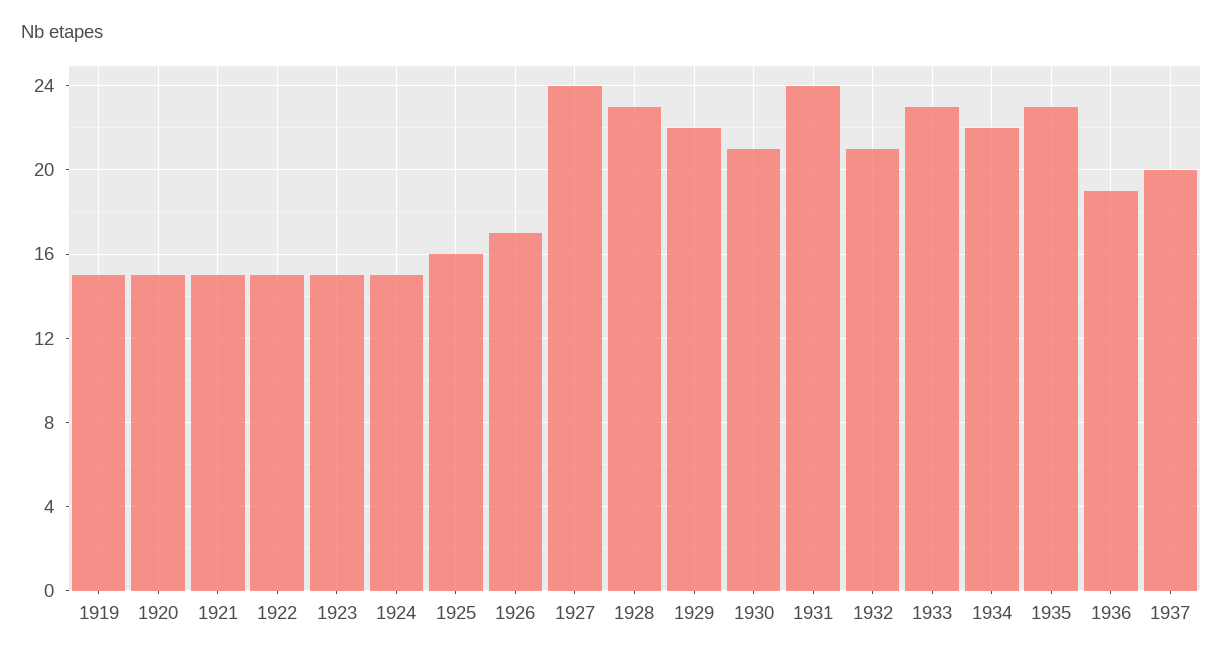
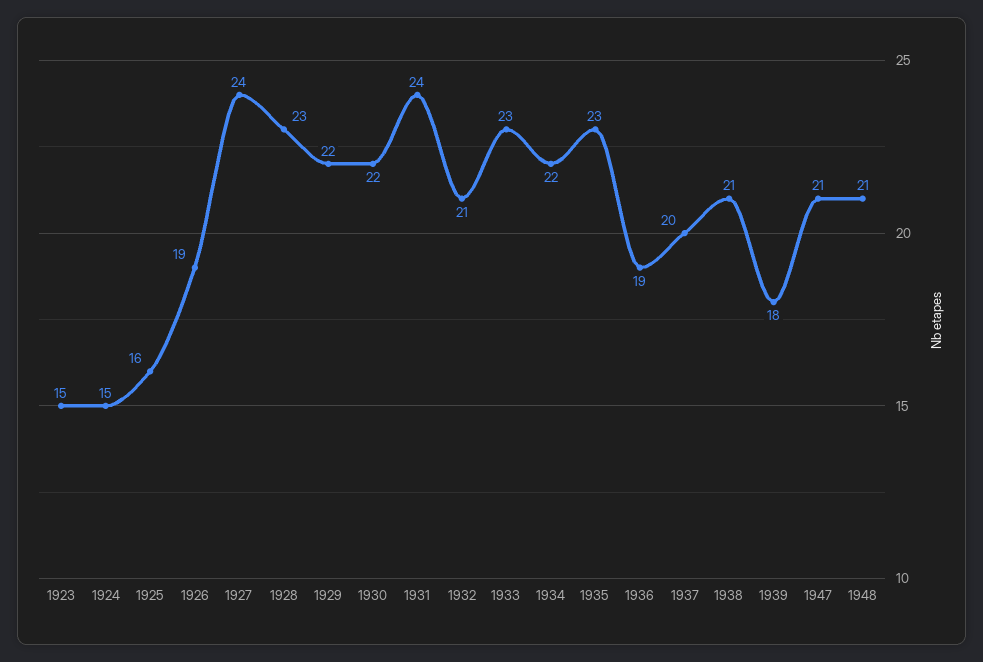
1919: 15 -> none
1920: 15 -> none
1921: 15 -> none
1922: 15 -> none
1926: 17 -> 19
1930: 21 -> 22
1938: none -> 21
1939: none -> 18
1947: none -> 21
1948: none -> 21

